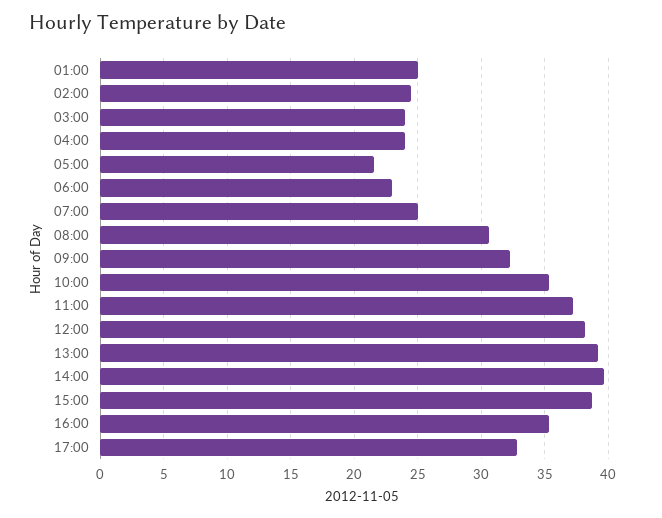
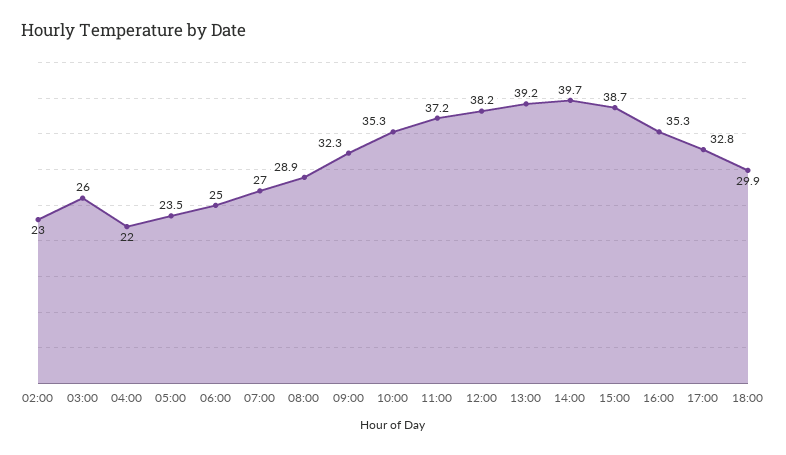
01:00: 25 -> none
02:00: 24.5 -> 23
03:00: 24 -> 26
04:00: 24 -> 22
05:00: 21.5 -> 23.5
06:00: 23 -> 25
07:00: 25 -> 27
08:00: 30.5 -> 28.9
18:00: none -> 29.9

